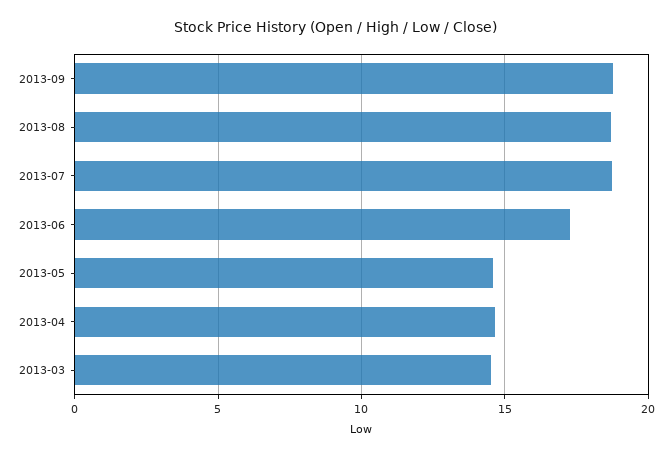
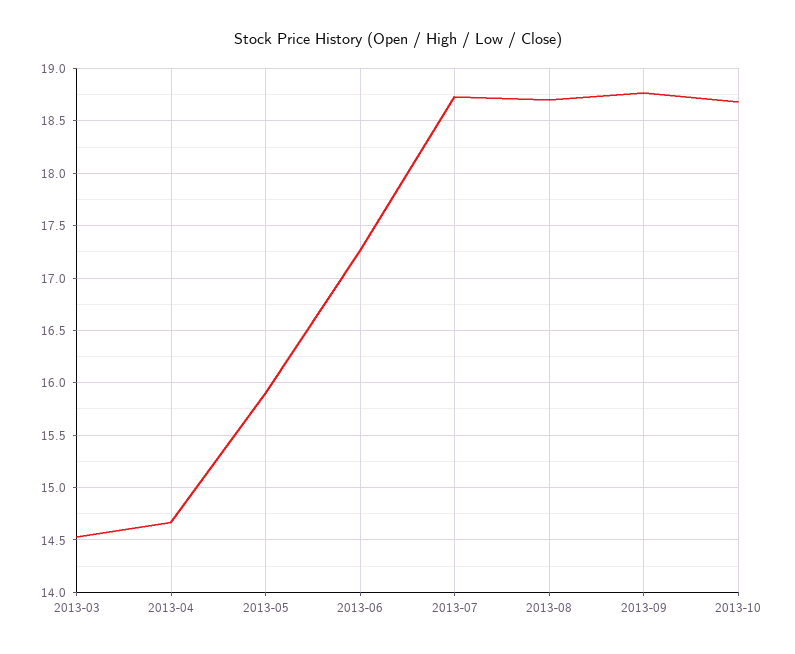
2013-05: 14.5 -> 15.9
2013-10: none -> 18.7

